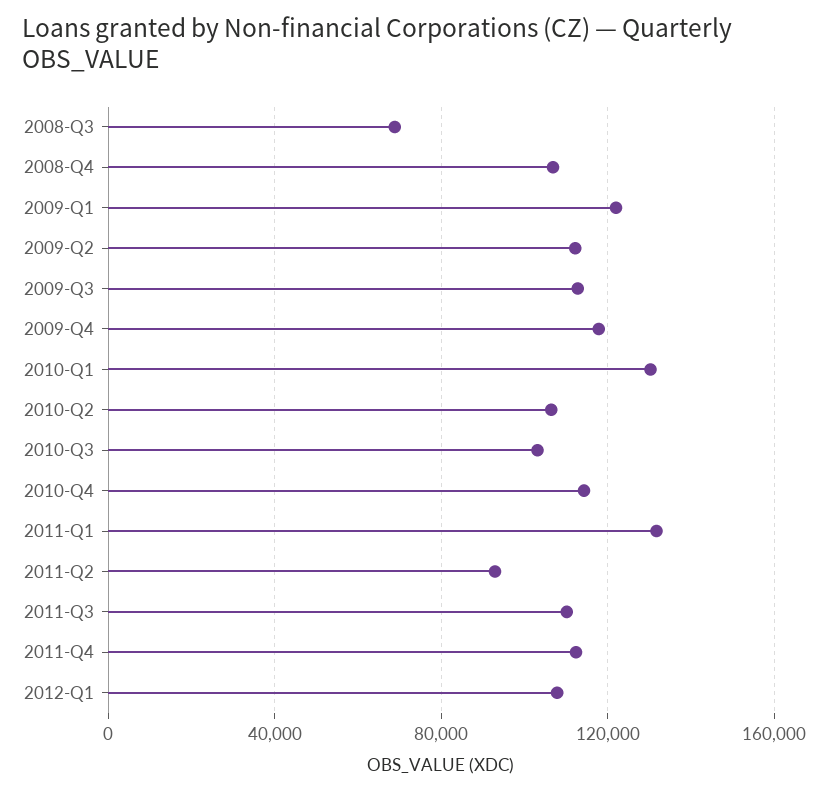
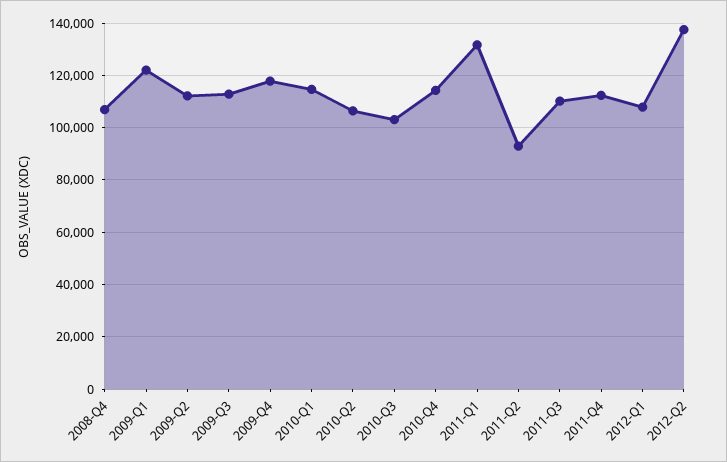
2008-Q3: 70000 -> none
2010-Q1: 130000 -> 115000
2012-Q2: none -> 137500

